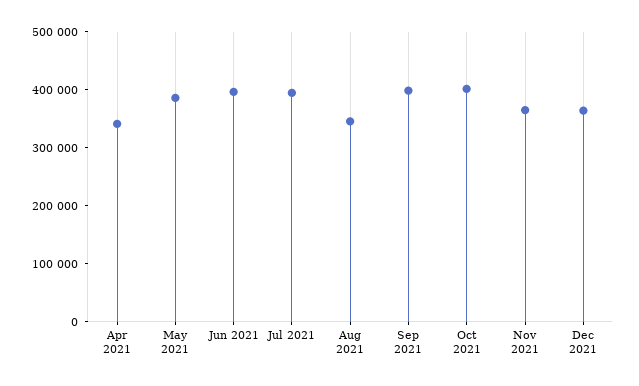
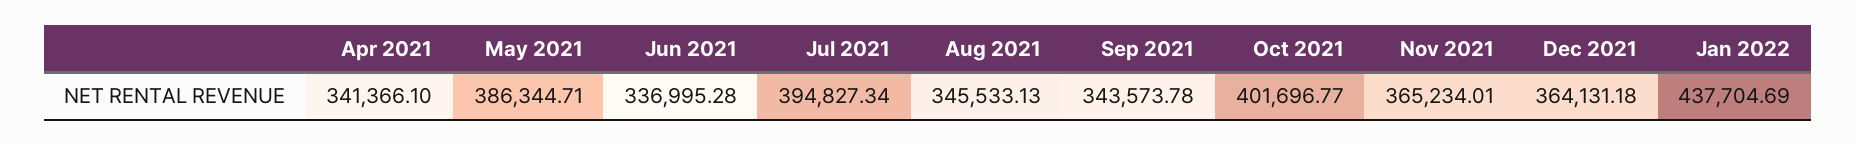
Jun 2021: 400000 -> 336995.28
Sep 2021: 400000 -> 343573.78
Jan 2022: none -> 437704.69

